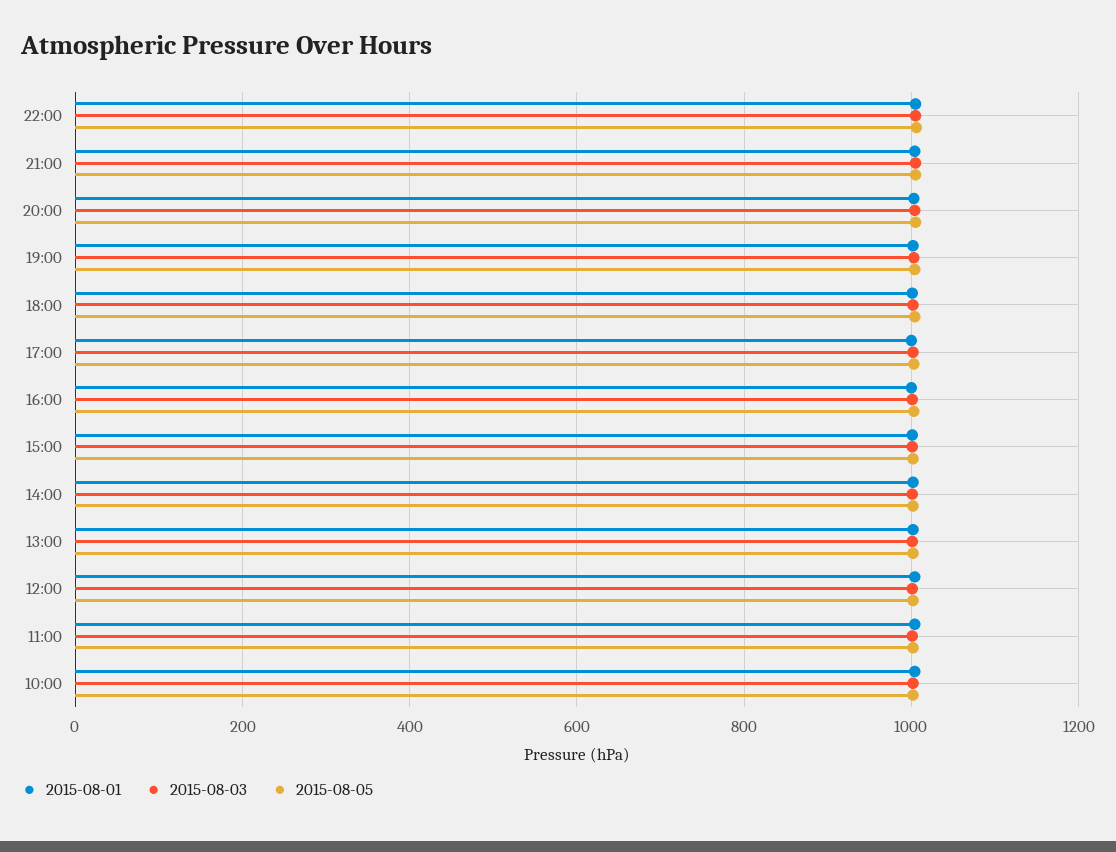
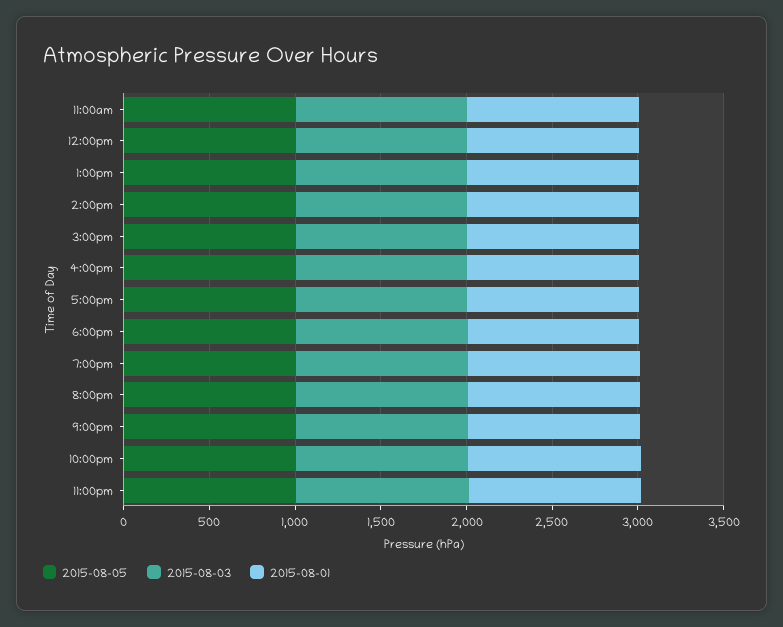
2015-08-01, 10:00: 1000 -> none
2015-08-03, 10:00: 1000 -> none
2015-08-05, 10:00: 1000 -> none
2015-08-05, 11:00pm: none -> 1000
2015-08-03, 11:00pm: none -> 1000
2015-08-01, 11:00pm: none -> 1000

